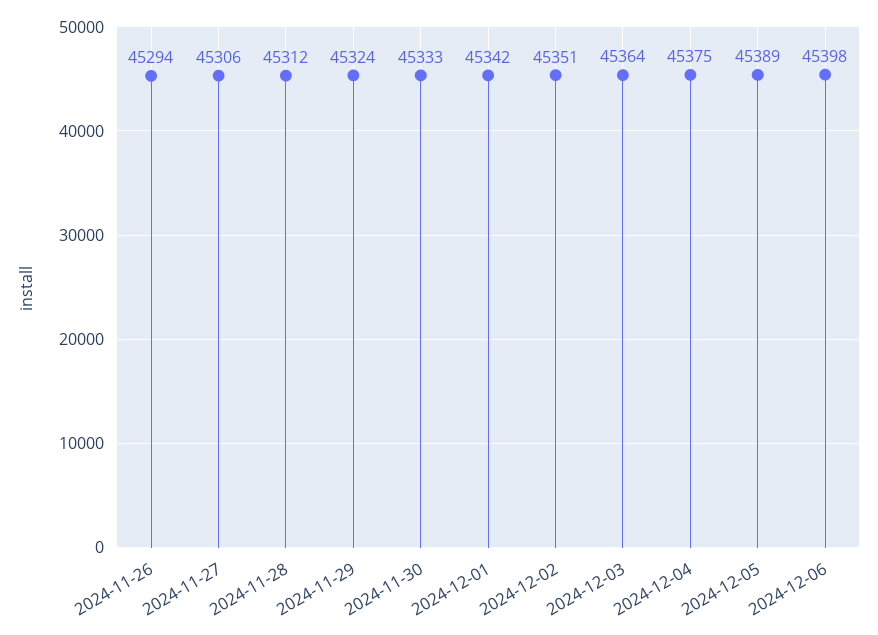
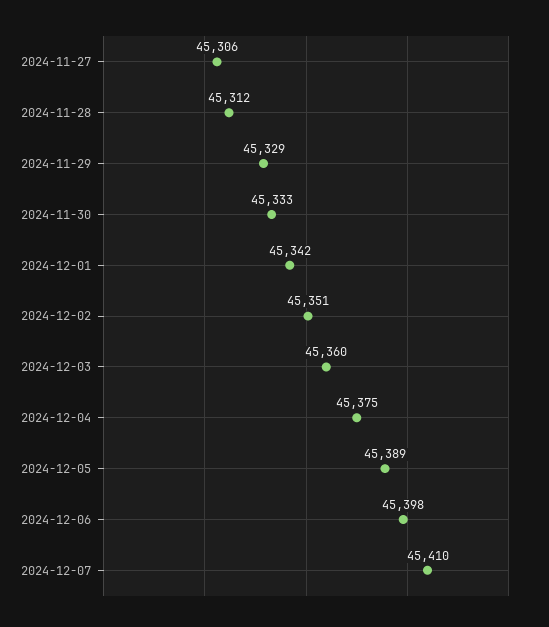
2024-11-26: 45294 -> none
2024-11-29: 45324 -> 45329
2024-12-03: 45364 -> 45360
2024-12-07: none -> 45410

